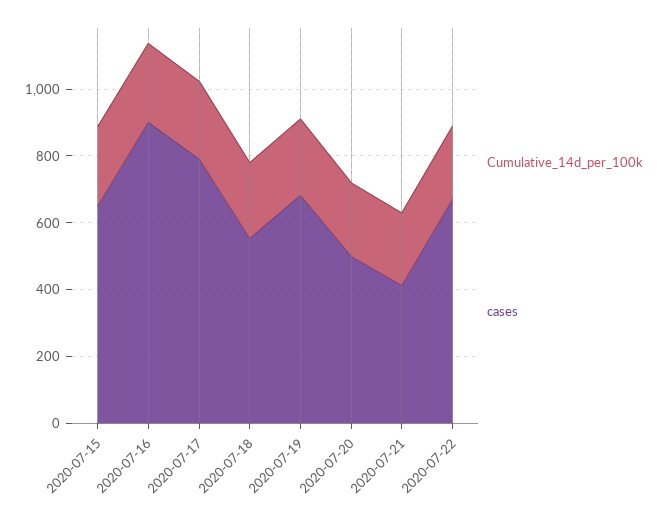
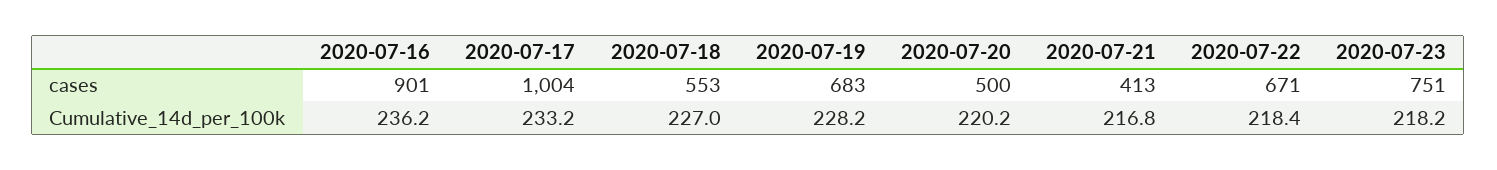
Cumulative_14d_per_100k, 2020-07-15: 250 -> none
cases, 2020-07-15: 650 -> none
cases, 2020-07-17: 800 -> 1004
cases, 2020-07-23: none -> 751
Cumulative_14d_per_100k, 2020-07-23: none -> 218.2

